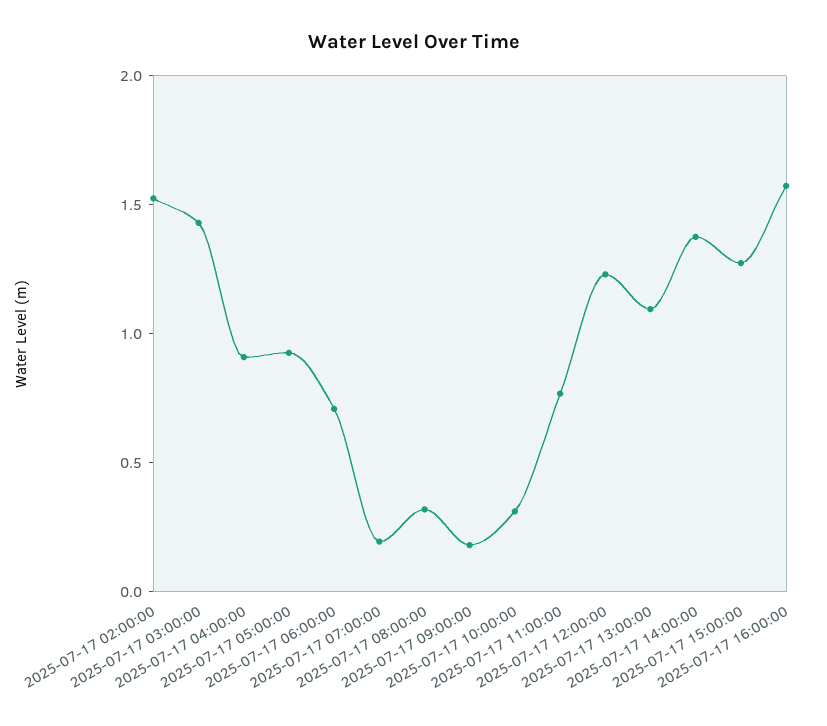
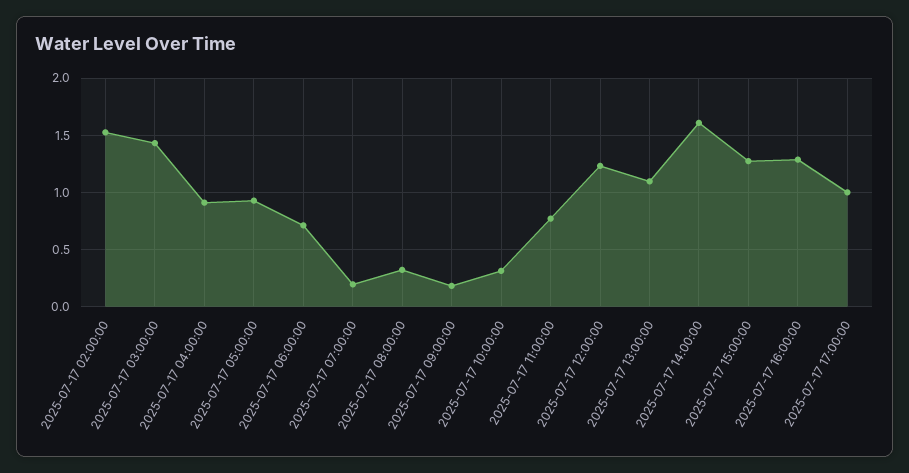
2025-07-17 14:00:00: 1.4 -> 1.6
2025-07-17 16:00:00: 1.6 -> 1.3
2025-07-17 17:00:00: none -> 1

